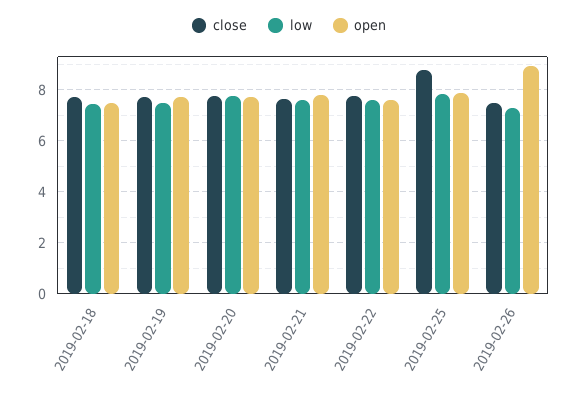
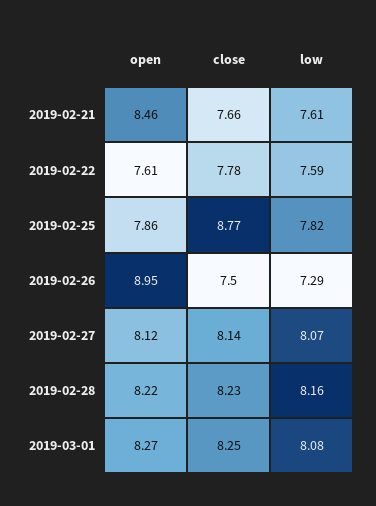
close, 2019-02-18: 7.75 -> none
low, 2019-02-18: 7.5 -> none
open, 2019-02-18: 7.5 -> none
close, 2019-02-19: 7.75 -> none
low, 2019-02-19: 7.5 -> none
open, 2019-02-19: 7.75 -> none
close, 2019-02-20: 7.75 -> none
low, 2019-02-20: 7.75 -> none
open, 2019-02-20: 7.75 -> none
open, 2019-02-21: 7.75 -> 8.46
open, 2019-02-27: none -> 8.12
close, 2019-02-27: none -> 8.14
low, 2019-02-27: none -> 8.07
open, 2019-02-28: none -> 8.22
close, 2019-02-28: none -> 8.23
low, 2019-02-28: none -> 8.16
open, 2019-03-01: none -> 8.27
close, 2019-03-01: none -> 8.25
low, 2019-03-01: none -> 8.08

